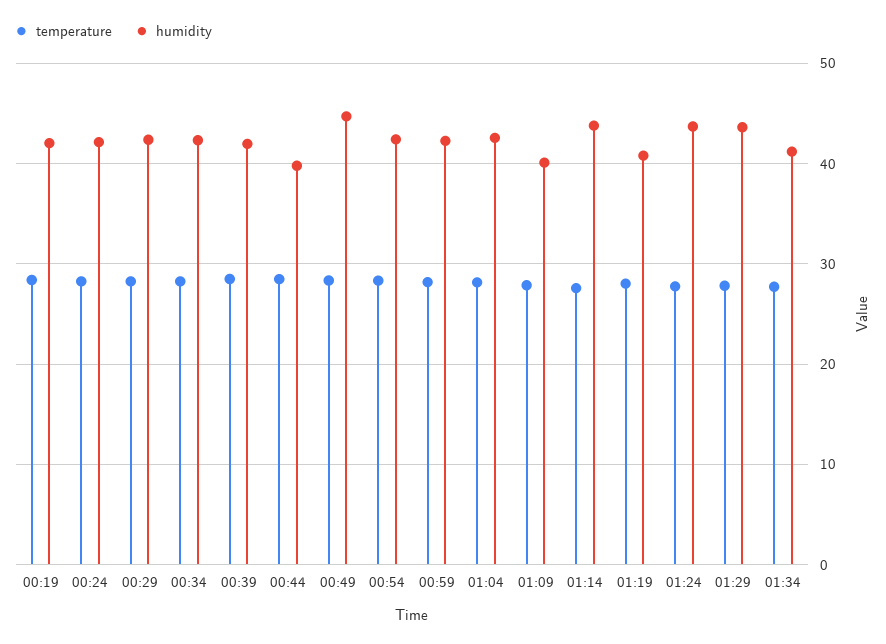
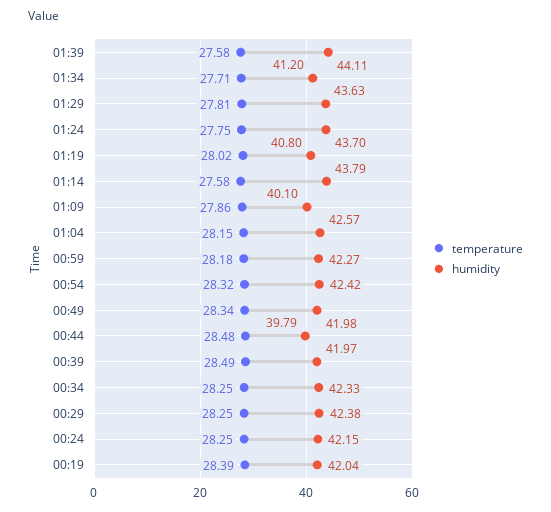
humidity, 00:49: 45 -> 41.98
temperature, 01:39: none -> 27.58
humidity, 01:39: none -> 44.11

